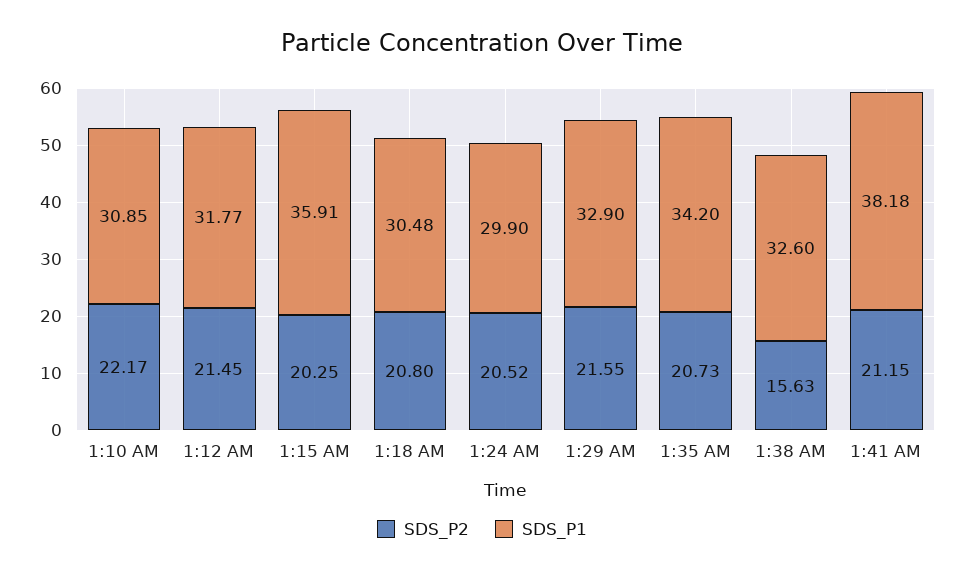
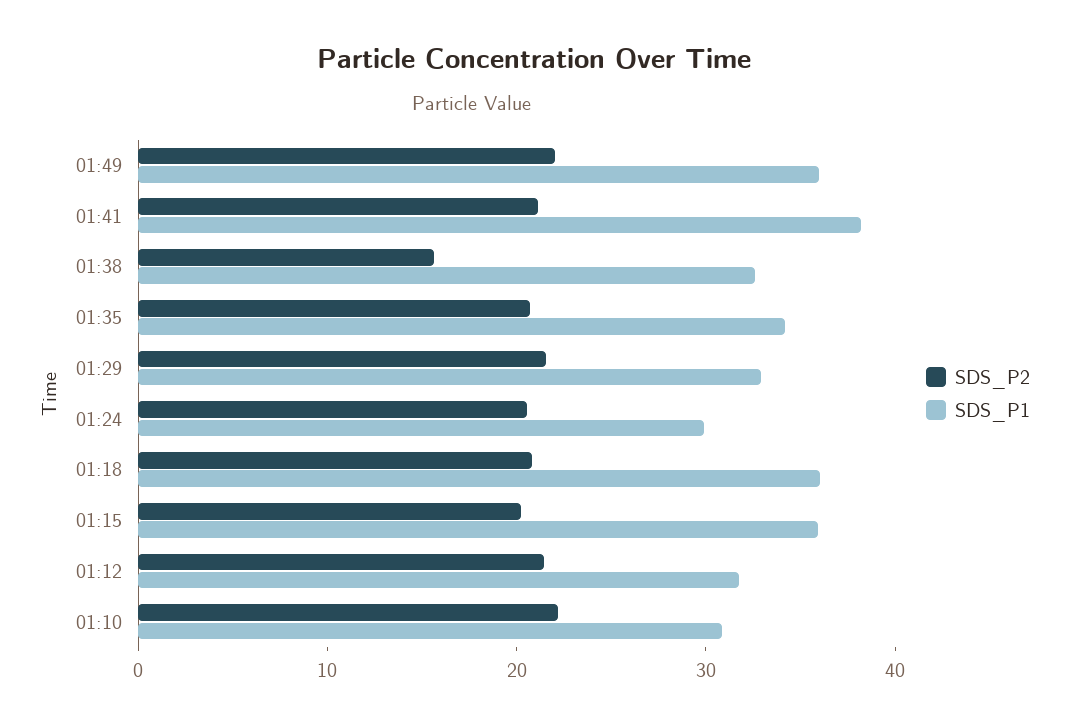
SDS_P1, 1:18 AM: 30.48 -> 36
SDS_P2, 01:49: none -> 22
SDS_P1, 01:49: none -> 36

